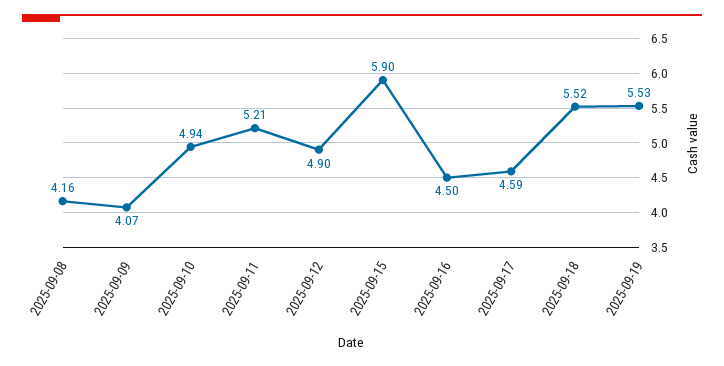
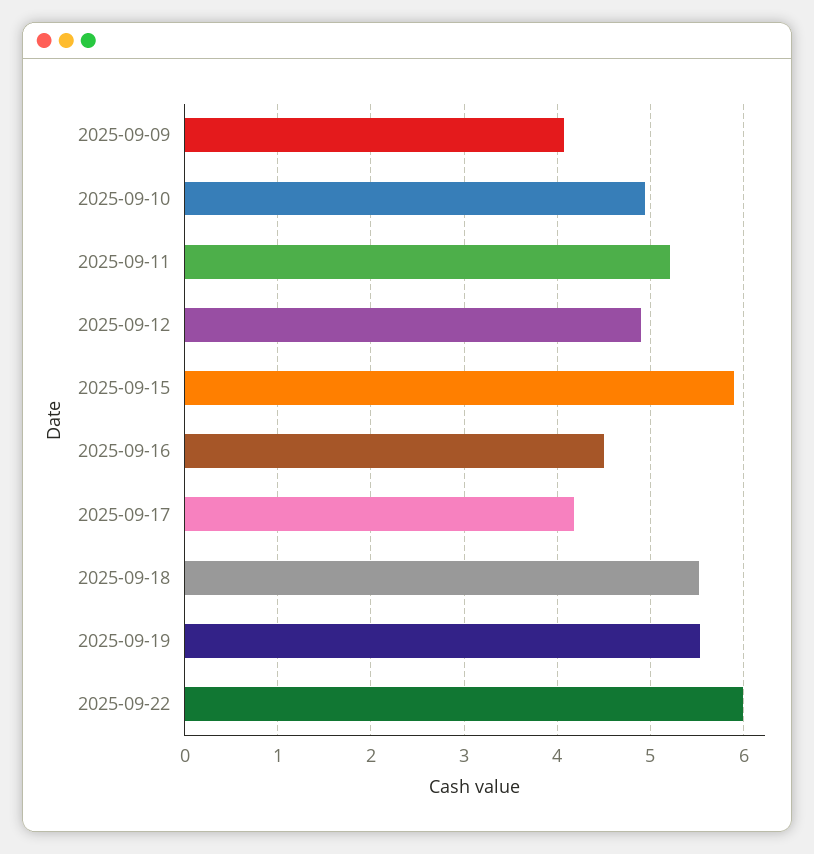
2025-09-08: 4.16 -> none
2025-09-17: 4.59 -> 4.2
2025-09-22: none -> 6

